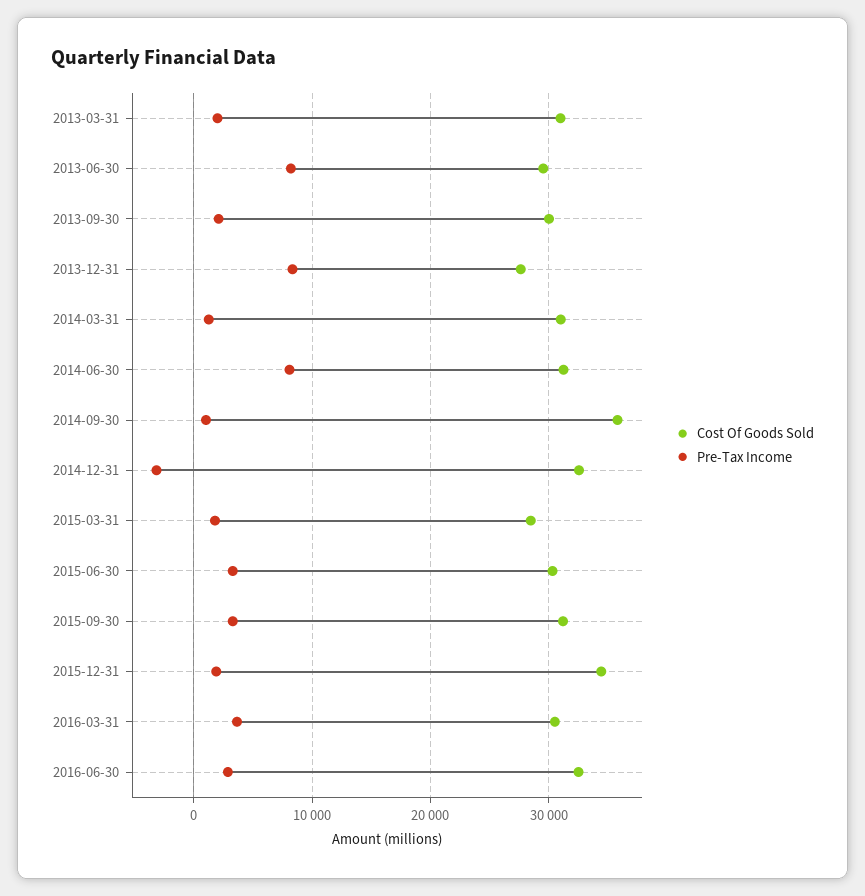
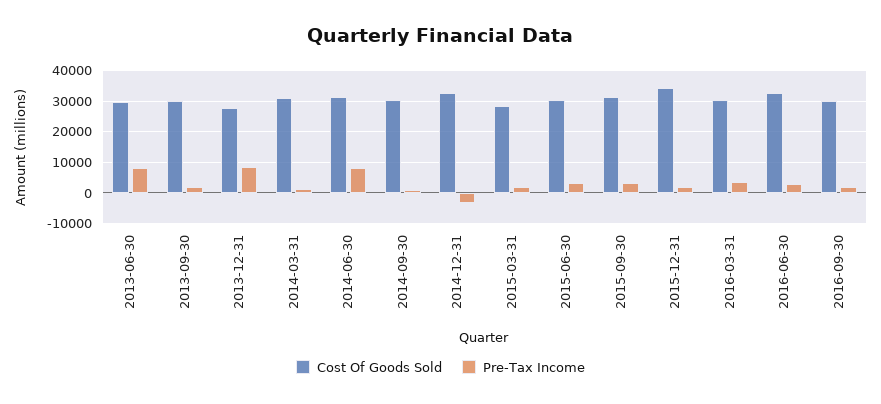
Cost Of Goods Sold, 2013-03-31: 31000 -> none
Pre-Tax Income, 2013-03-31: 2000 -> none
Cost Of Goods Sold, 2014-09-30: 36000 -> 30000
Cost Of Goods Sold, 2016-09-30: none -> 30000
Pre-Tax Income, 2016-09-30: none -> 2000

